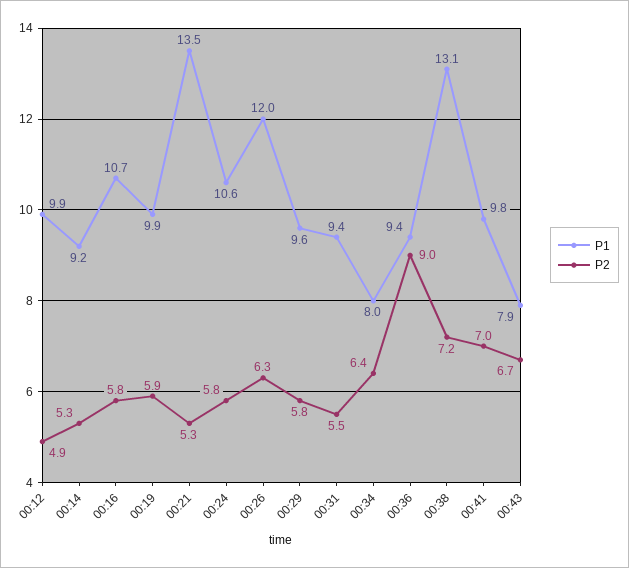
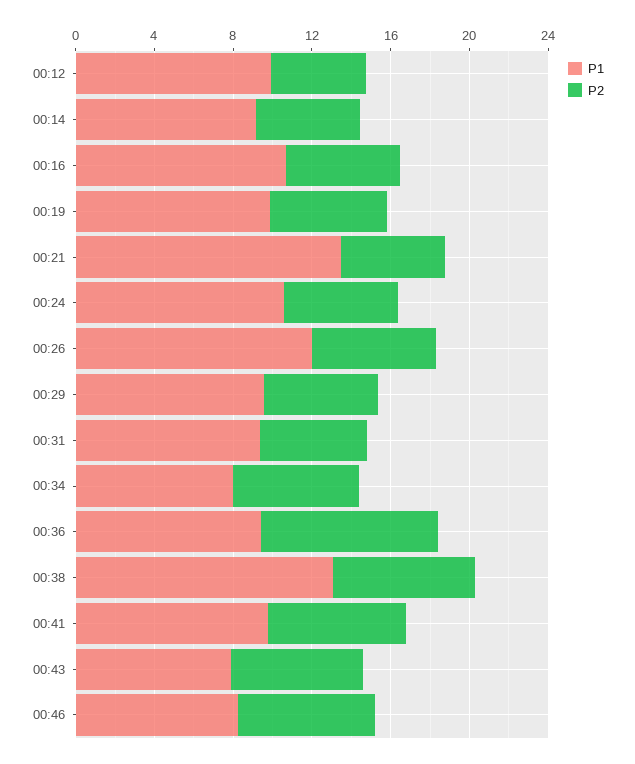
P1, 00:46: none -> 8
P2, 00:46: none -> 7

